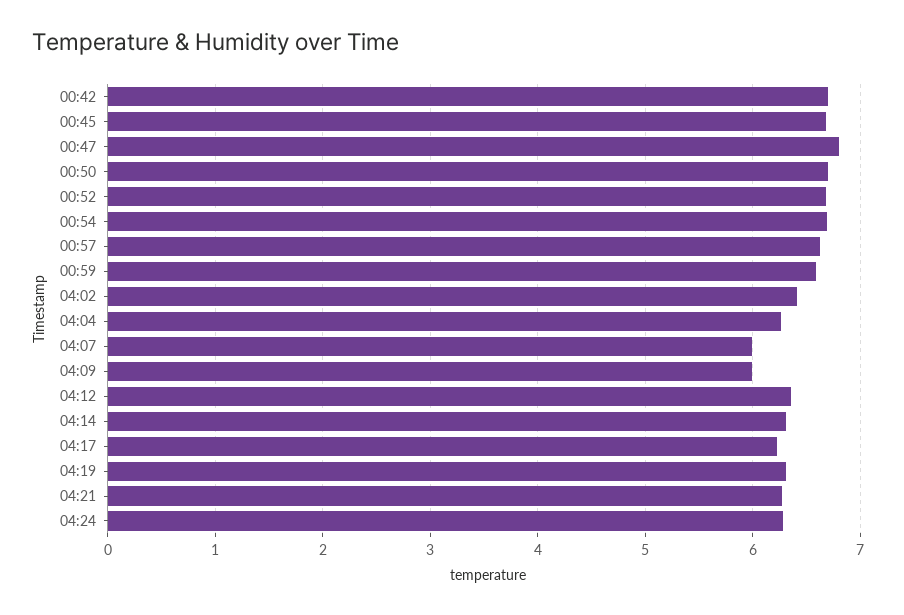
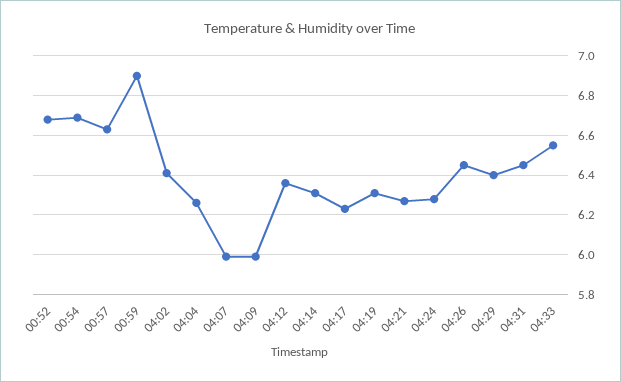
00:42: 6.7 -> none
00:45: 6.7 -> none
00:47: 6.8 -> none
00:50: 6.7 -> none
00:59: 6.6 -> 6.9
04:26: none -> 6.45
04:29: none -> 6.4
04:31: none -> 6.45
04:33: none -> 6.55

